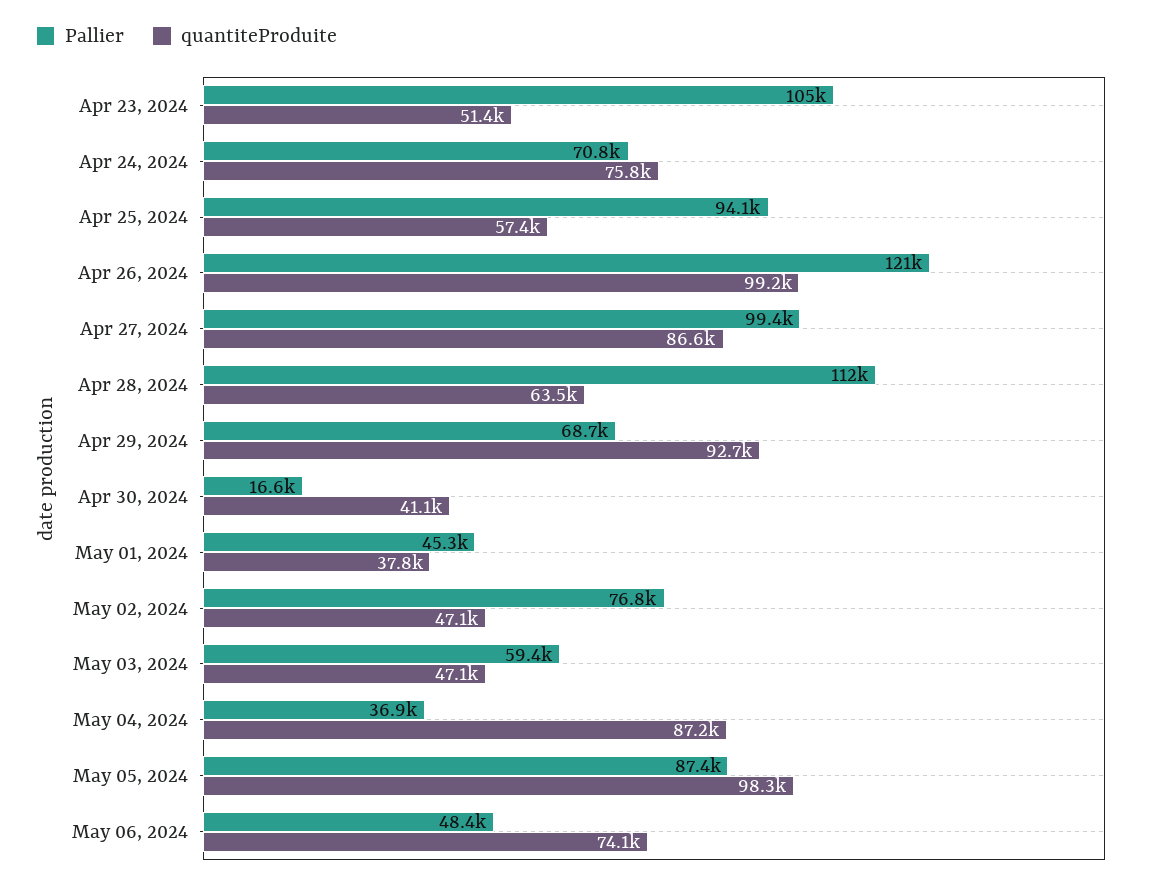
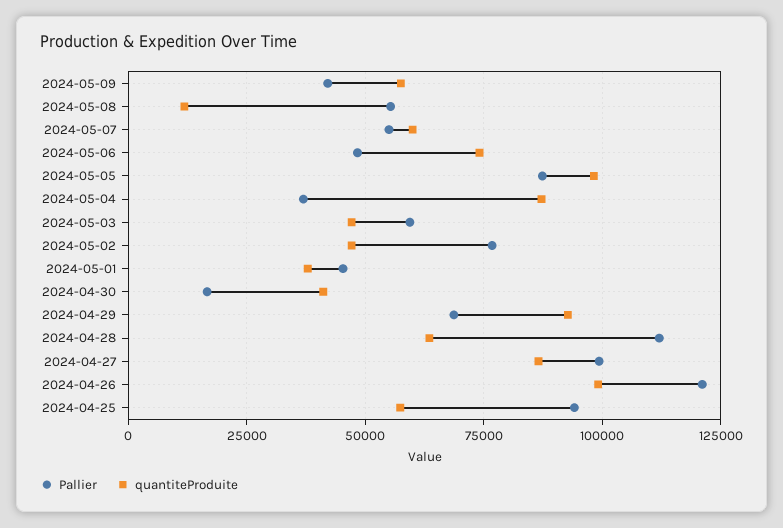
Pallier, Apr 23, 2024: 105000 -> none
quantiteProduite, Apr 23, 2024: 51400 -> none
Pallier, Apr 24, 2024: 70800 -> none
quantiteProduite, Apr 24, 2024: 75800 -> none
Pallier, 2024-05-09: none -> 42500
quantiteProduite, 2024-05-09: none -> 57500
Pallier, 2024-05-08: none -> 55000
quantiteProduite, 2024-05-08: none -> 12500
Pallier, 2024-05-07: none -> 55000
quantiteProduite, 2024-05-07: none -> 60000

